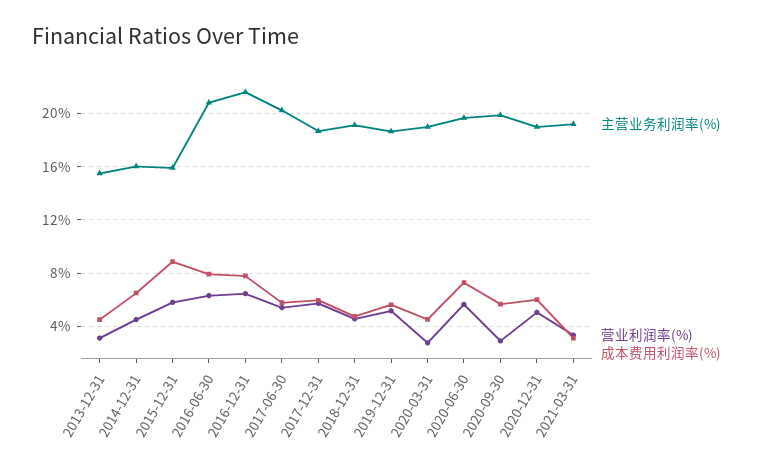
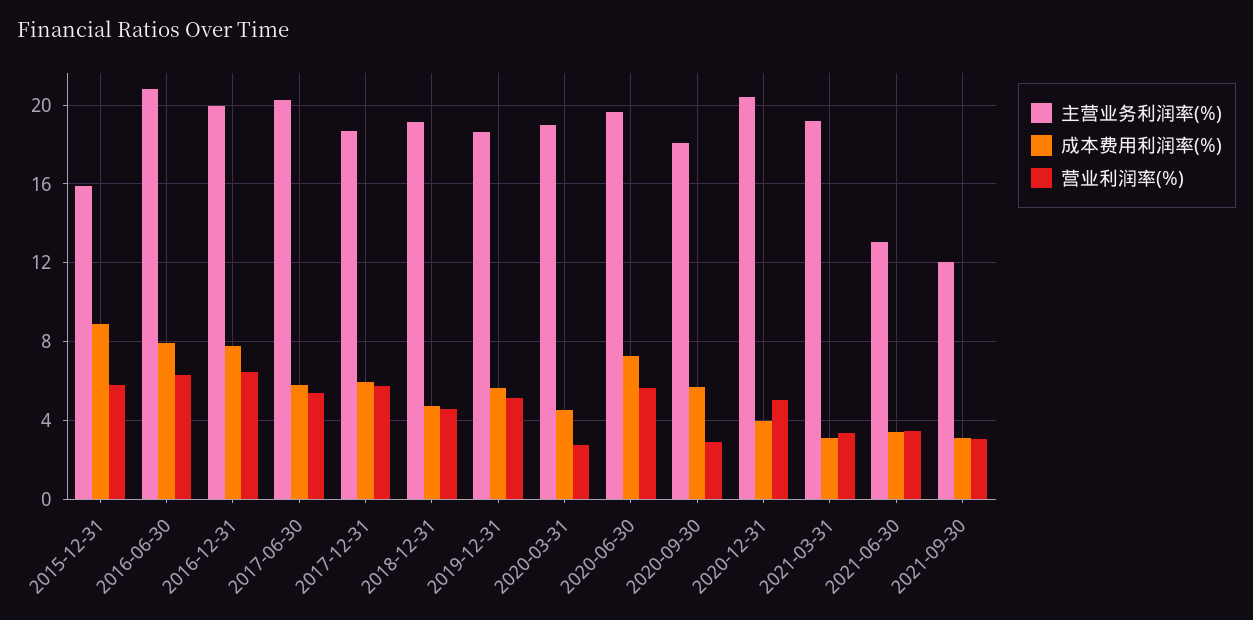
主营业务利润率(%), 2013-12-31: 15.5 -> none
营业利润率(%), 2013-12-31: 3 -> none
成本费用利润率(%), 2013-12-31: 4.5 -> none
主营业务利润率(%), 2014-12-31: 16 -> none
营业利润率(%), 2014-12-31: 4.5 -> none
成本费用利润率(%), 2014-12-31: 6.5 -> none
主营业务利润率(%), 2016-12-31: 21.5 -> 20
主营业务利润率(%), 2020-09-30: 20 -> 18
主营业务利润率(%), 2020-12-31: 19 -> 20.5
成本费用利润率(%), 2020-12-31: 6 -> 4
主营业务利润率(%), 2021-06-30: none -> 13
成本费用利润率(%), 2021-06-30: none -> 3.5
营业利润率(%), 2021-06-30: none -> 3.5
主营业务利润率(%), 2021-09-30: none -> 12
成本费用利润率(%), 2021-09-30: none -> 3
营业利润率(%), 2021-09-30: none -> 3

